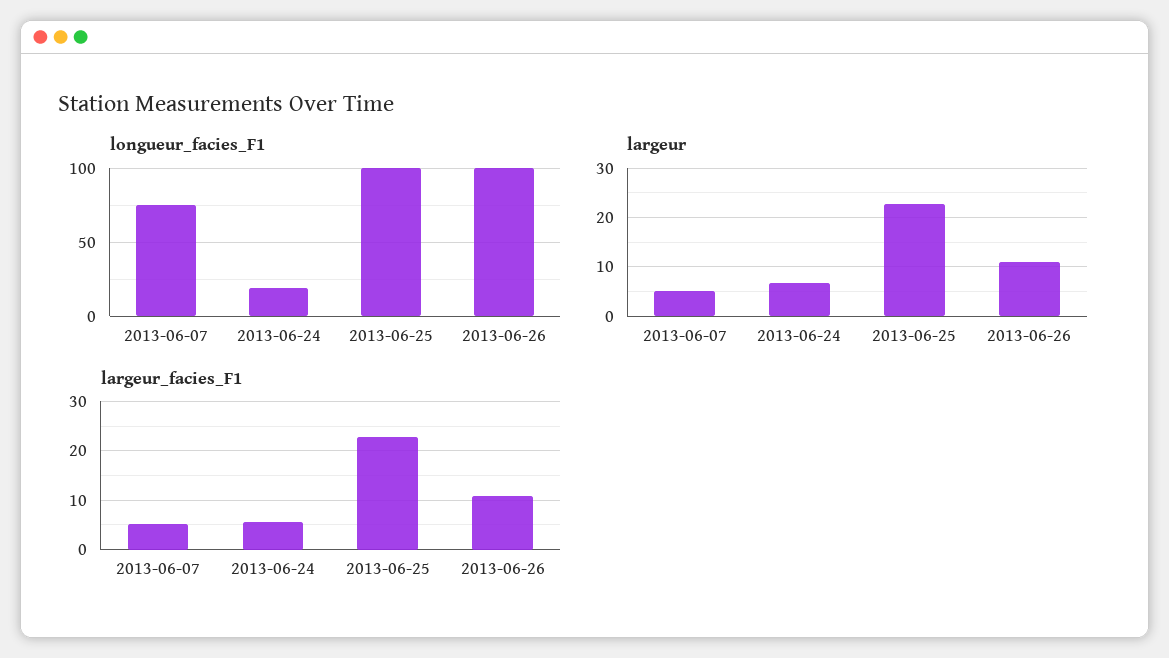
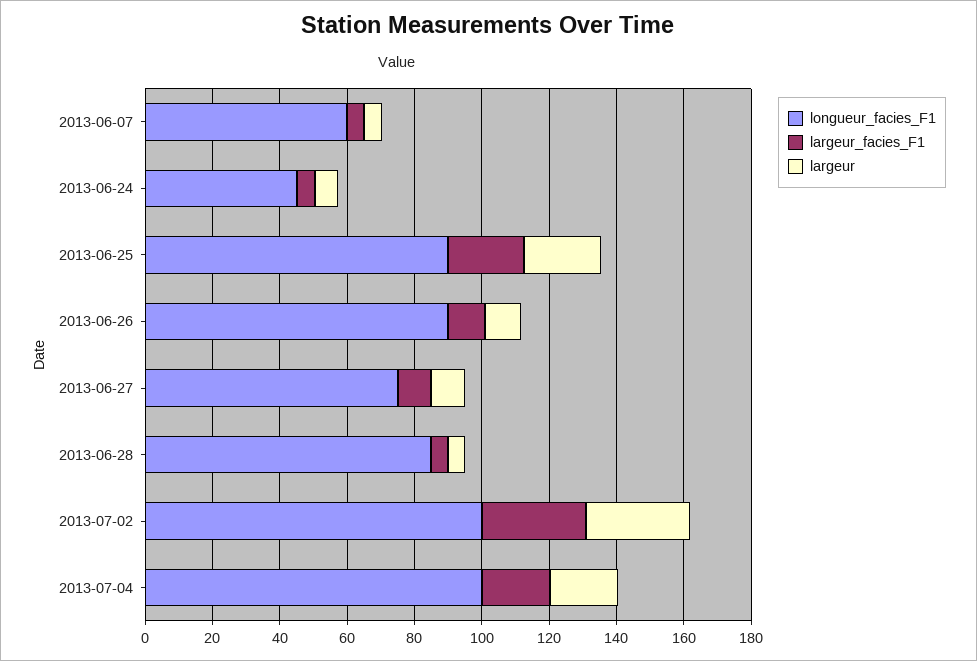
longueur_facies_F1, 2013-06-07: 75 -> 60
longueur_facies_F1, 2013-06-24: 20 -> 45
longueur_facies_F1, 2013-06-25: 100 -> 90
longueur_facies_F1, 2013-06-26: 100 -> 90
longueur_facies_F1, 2013-06-27: none -> 75
largeur_facies_F1, 2013-06-27: none -> 10
largeur, 2013-06-27: none -> 10
longueur_facies_F1, 2013-06-28: none -> 85
largeur_facies_F1, 2013-06-28: none -> 5
largeur, 2013-06-28: none -> 5
longueur_facies_F1, 2013-07-02: none -> 100
largeur_facies_F1, 2013-07-02: none -> 30
largeur, 2013-07-02: none -> 30
longueur_facies_F1, 2013-07-04: none -> 100
largeur_facies_F1, 2013-07-04: none -> 20
largeur, 2013-07-04: none -> 20

